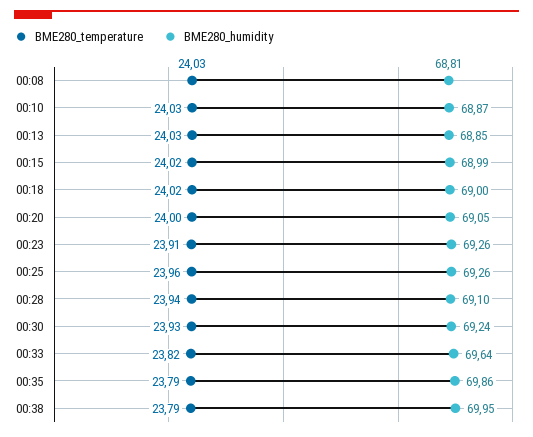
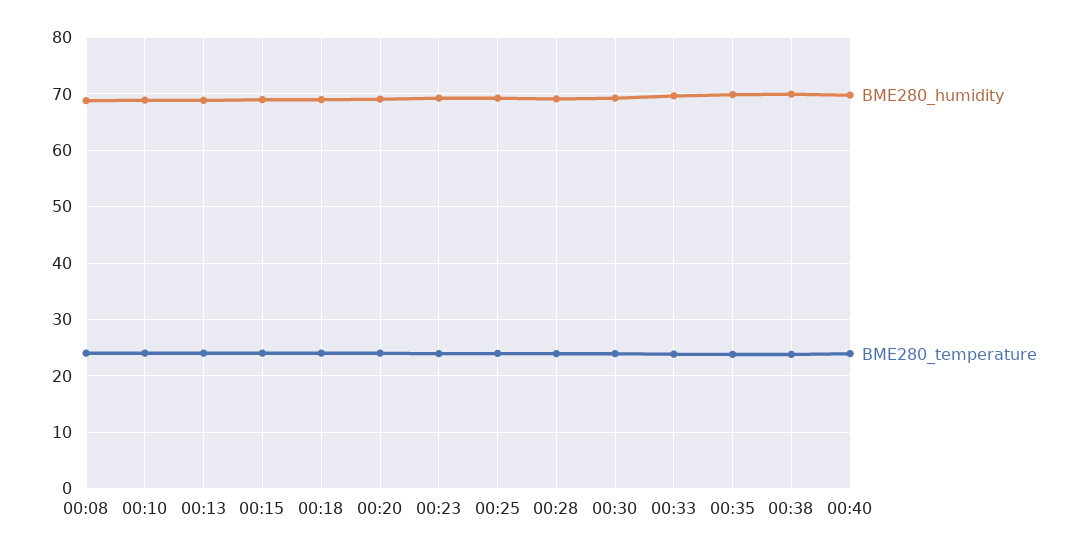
BME280_humidity, 00:40: none -> 70
BME280_temperature, 00:40: none -> 24

